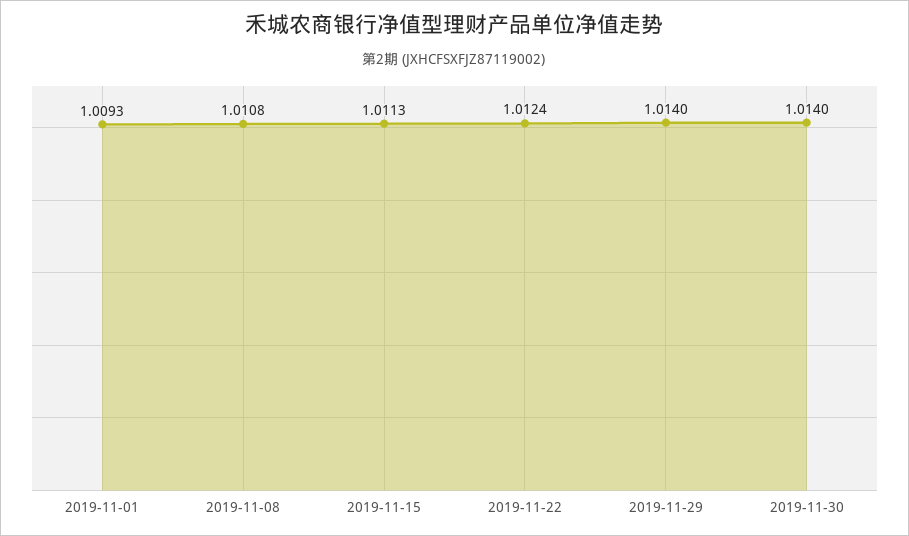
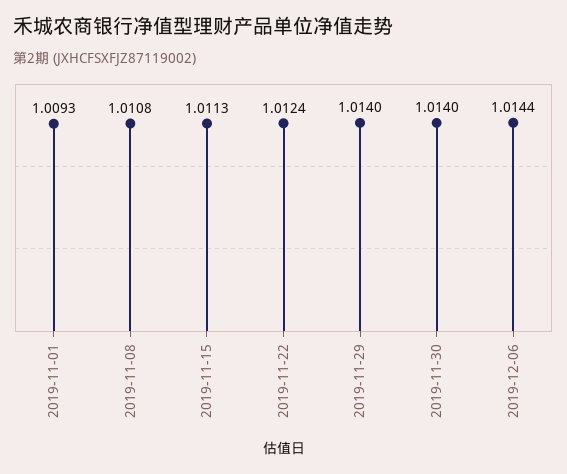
2019-12-06: none -> 1.0144

